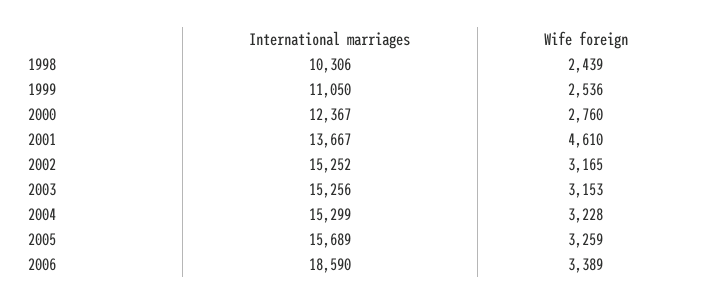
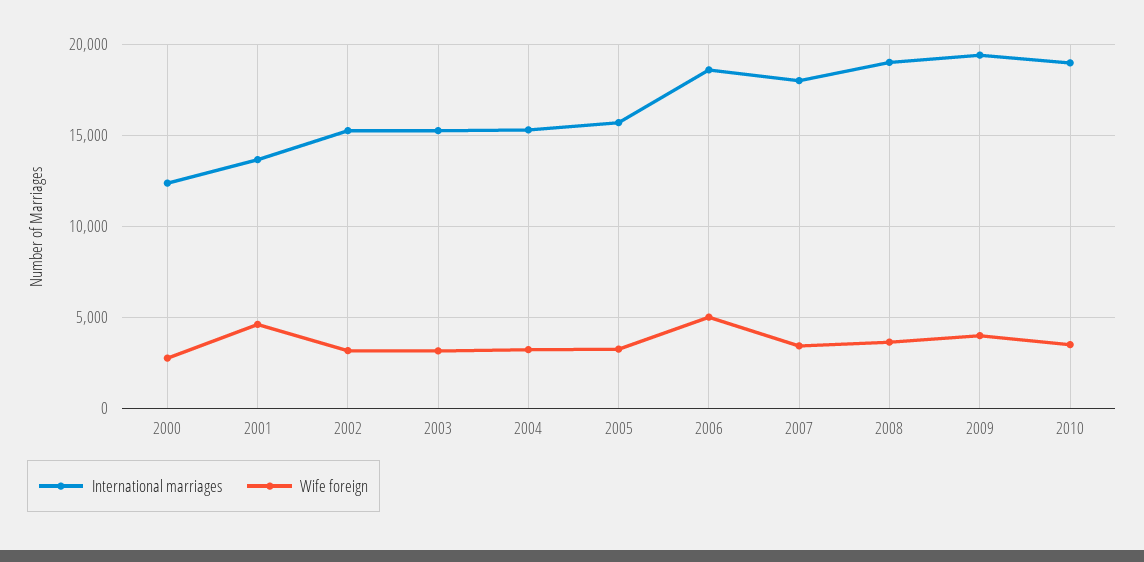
International marriages, 1998: 10306 -> none
Wife foreign, 1998: 2439 -> none
International marriages, 1999: 11050 -> none
Wife foreign, 1999: 2536 -> none
Wife foreign, 2006: 3389 -> 5000
International marriages, 2007: none -> 18000
Wife foreign, 2007: none -> 3500
International marriages, 2008: none -> 19000
Wife foreign, 2008: none -> 3500
International marriages, 2009: none -> 19500
Wife foreign, 2009: none -> 4000
International marriages, 2010: none -> 19000
Wife foreign, 2010: none -> 3500

